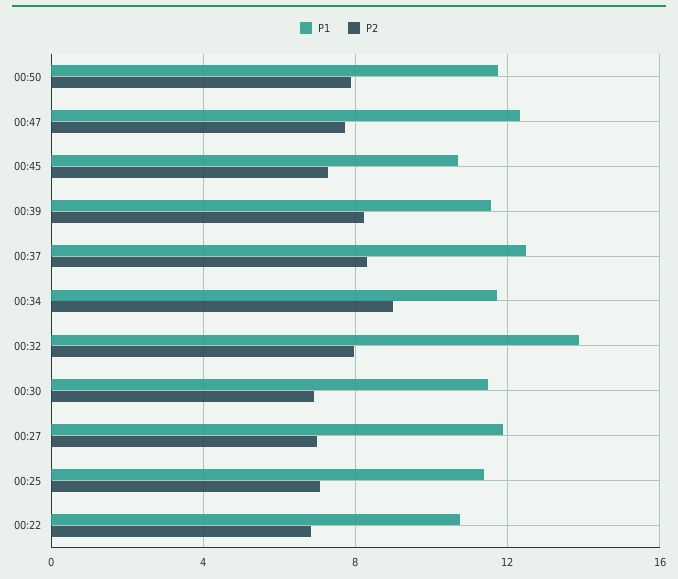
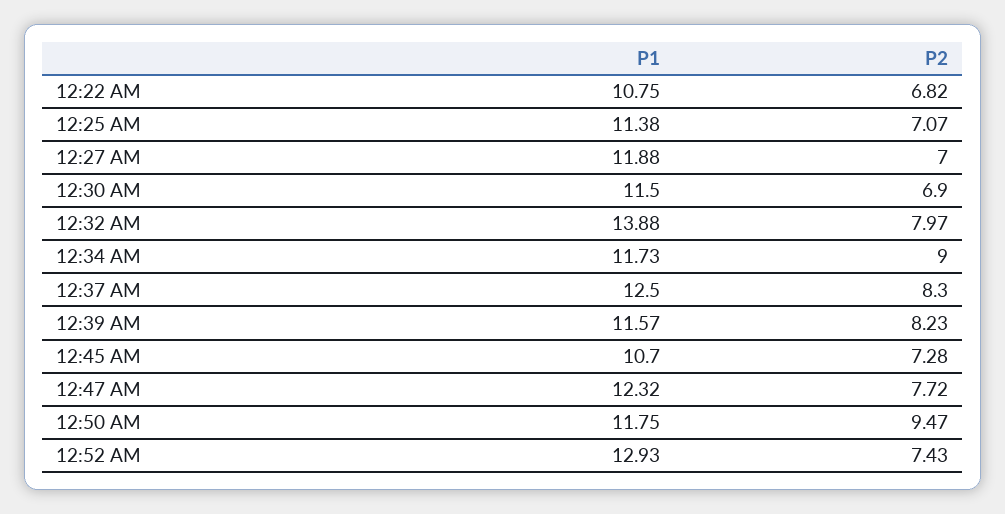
P2, 00:50: 8 -> 9.47
P1, 12:52 AM: none -> 12.93
P2, 12:52 AM: none -> 7.43

